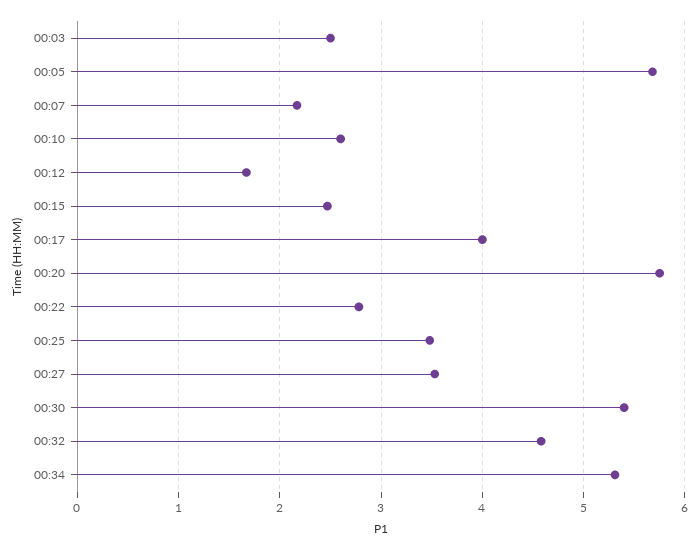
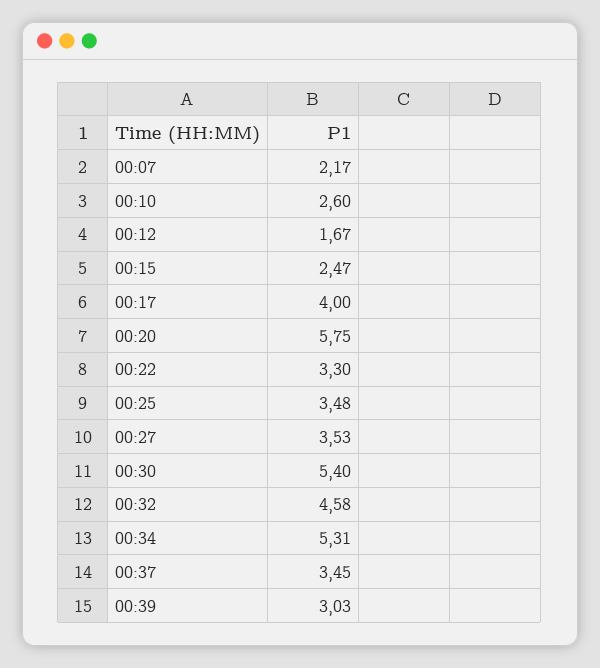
00:03: 2.5 -> none
00:05: 5.7 -> none
00:22: 2.8 -> 3.3
00:37: none -> 3.45
00:39: none -> 3.03

